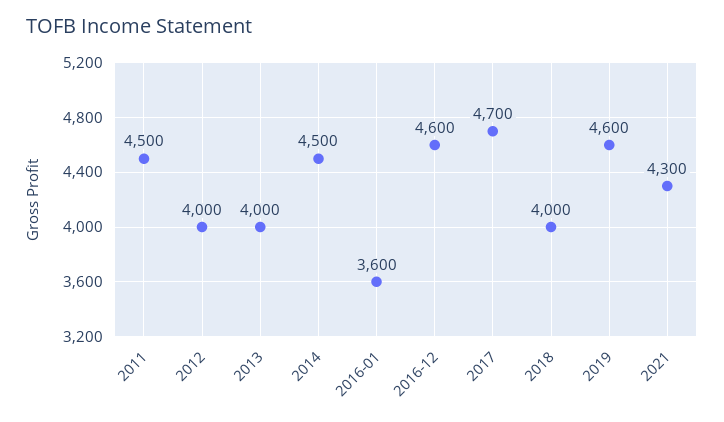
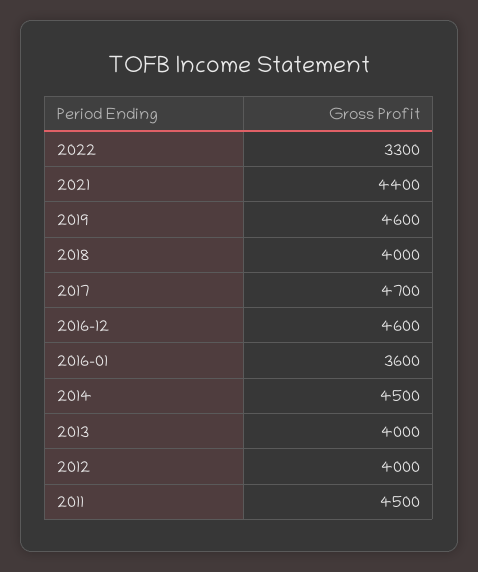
2021: 4300 -> 4400
2022: none -> 3300

